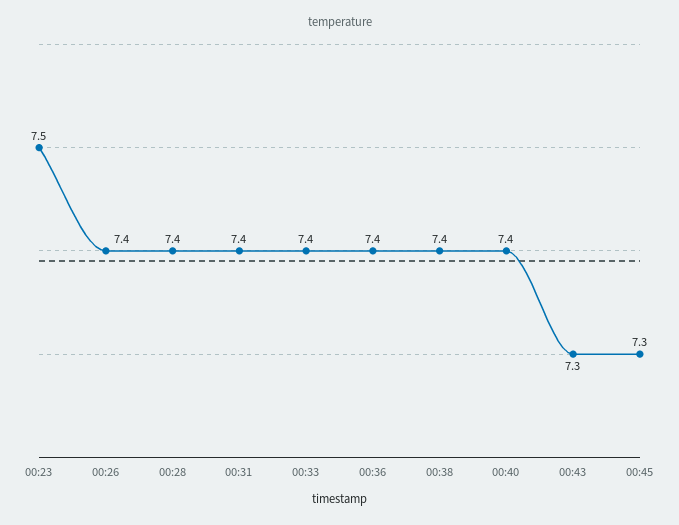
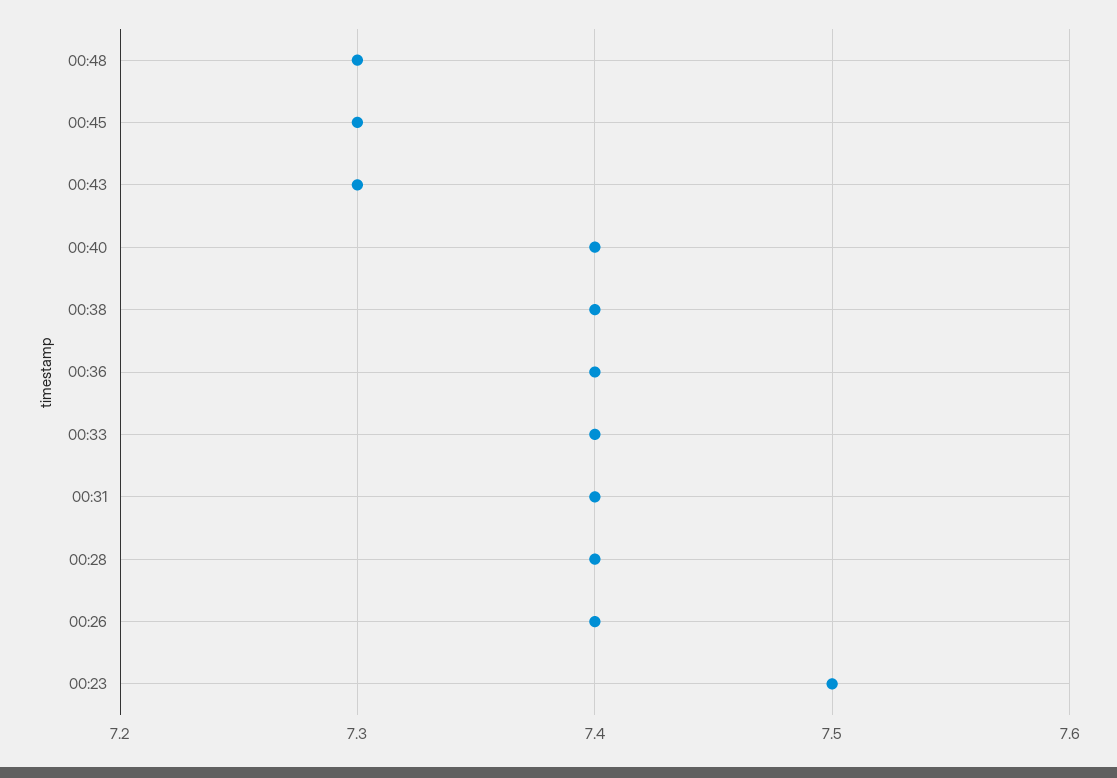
00:48: none -> 7.3

